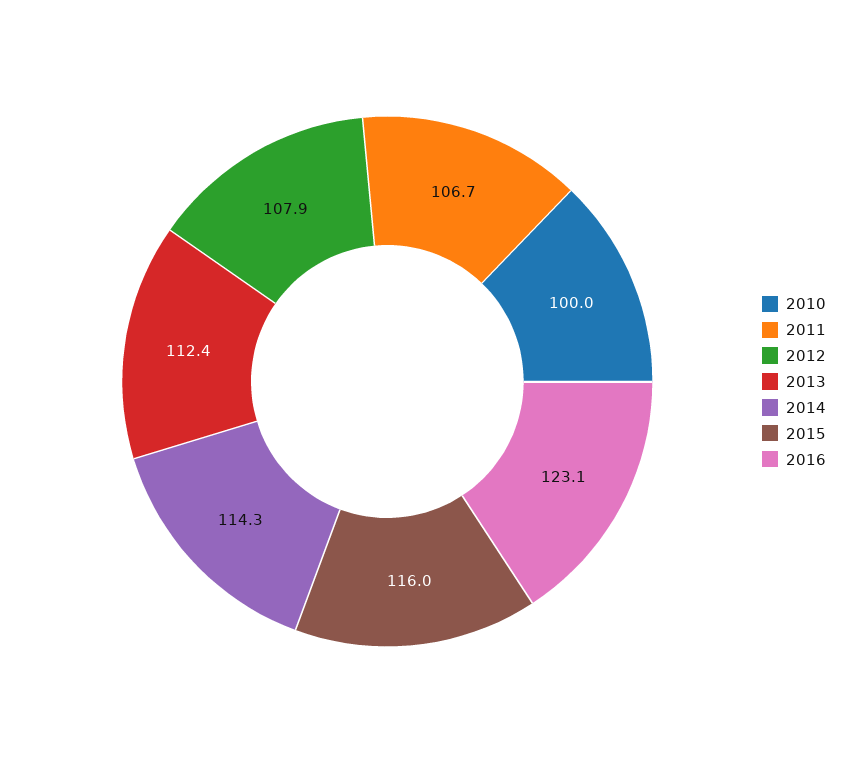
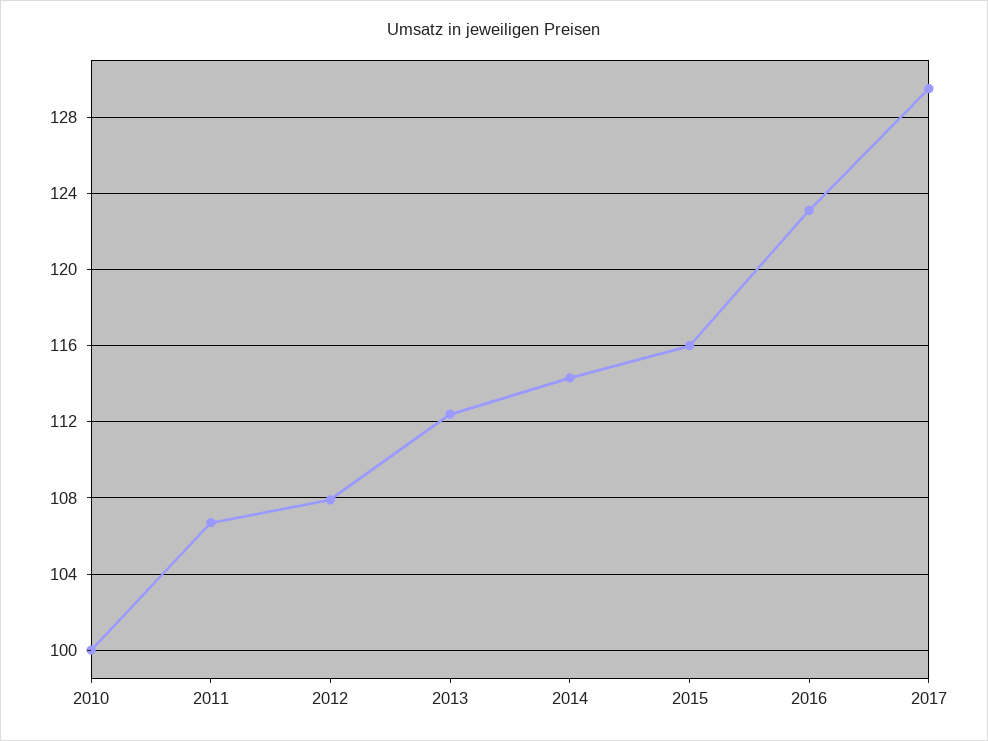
2017: none -> 129.5

